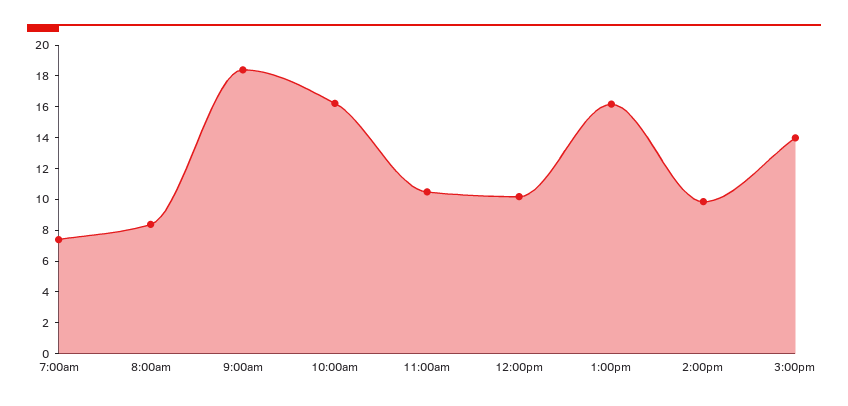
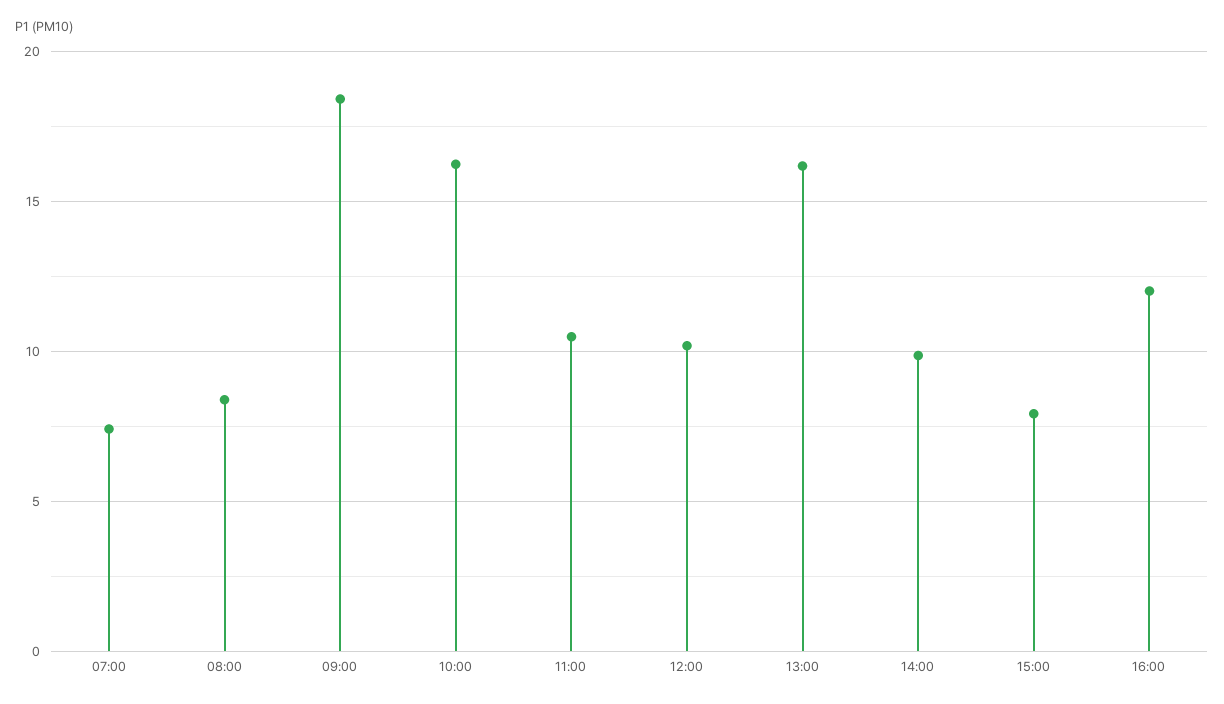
3:00pm: 14 -> 8
16:00: none -> 12

